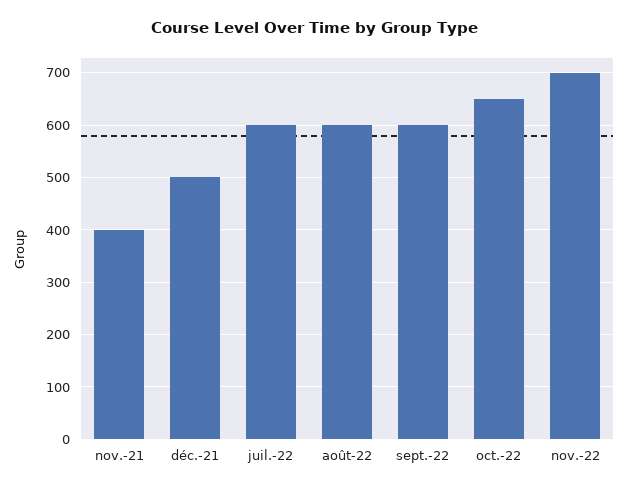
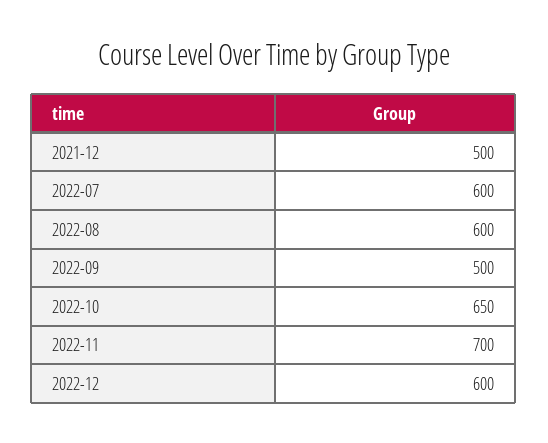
nov.-21: 400 -> none
sept.-22: 600 -> 500
2022-12: none -> 600

